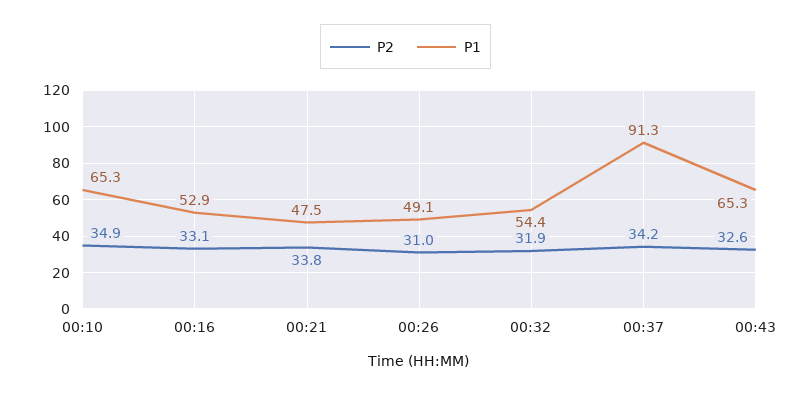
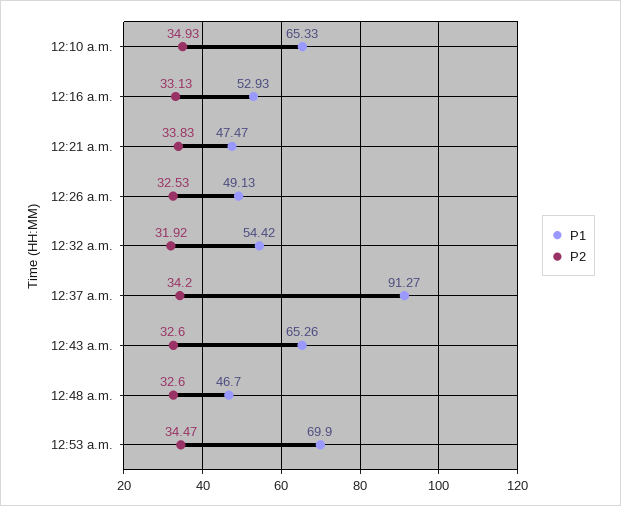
P2, 00:26: 31 -> 32.53
P1, 12:48 a.m.: none -> 46.7
P2, 12:48 a.m.: none -> 32.6
P1, 12:53 a.m.: none -> 69.9
P2, 12:53 a.m.: none -> 34.47

